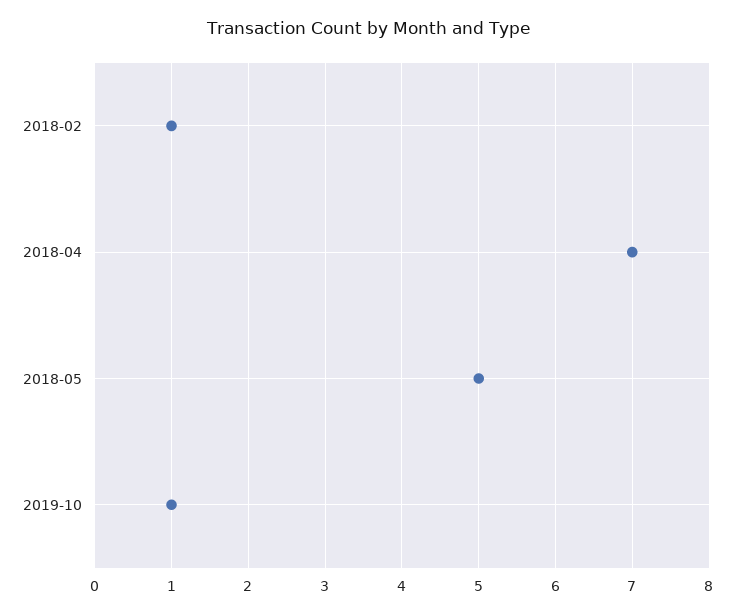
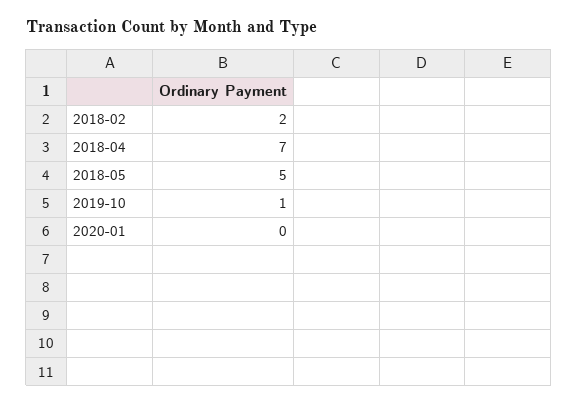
2018-02: 1 -> 2
2020-01: none -> 0

